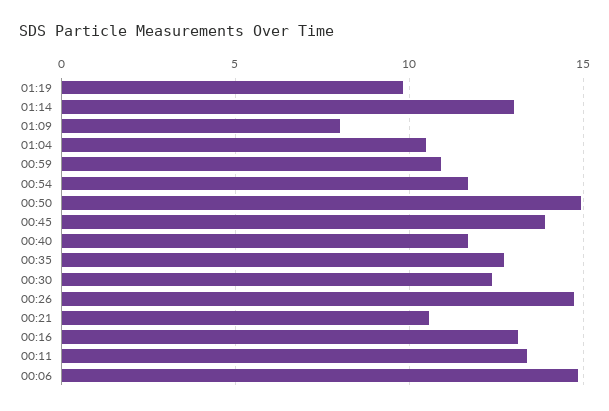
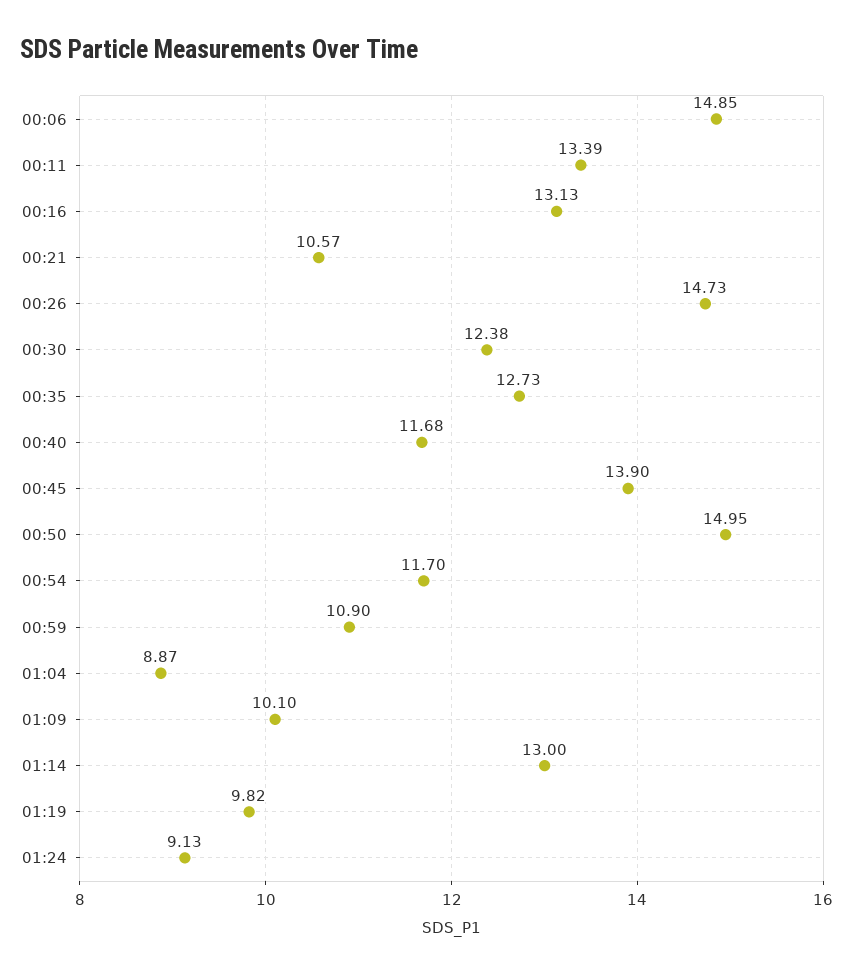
01:09: 8 -> 10.1
01:04: 10.5 -> 8.87
01:24: none -> 9.13

